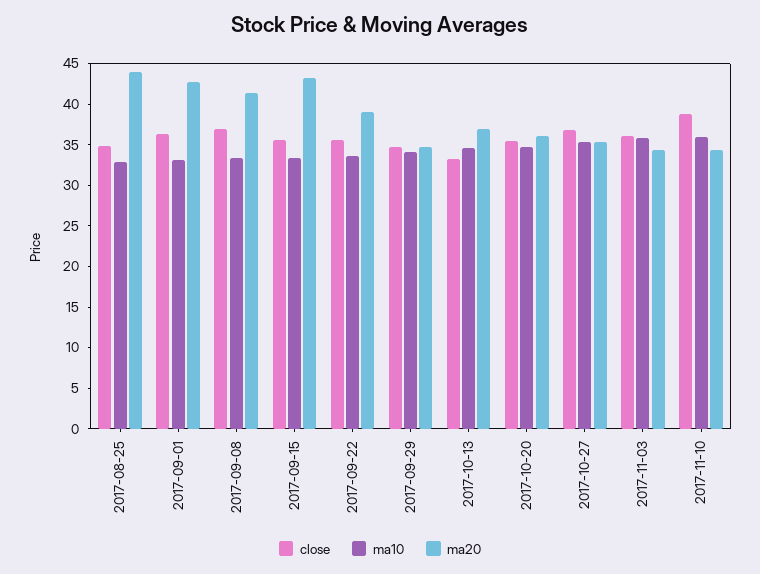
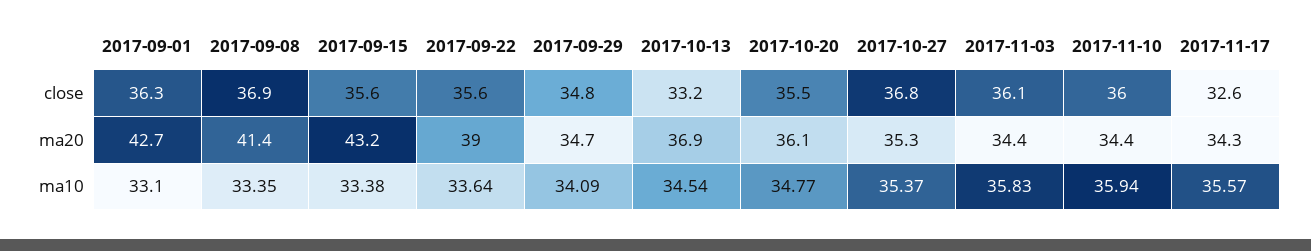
close, 2017-08-25: 35 -> none
ma10, 2017-08-25: 33 -> none
ma20, 2017-08-25: 44 -> none
close, 2017-11-10: 39 -> 36
close, 2017-11-17: none -> 32.6
ma20, 2017-11-17: none -> 34.3
ma10, 2017-11-17: none -> 35.57

